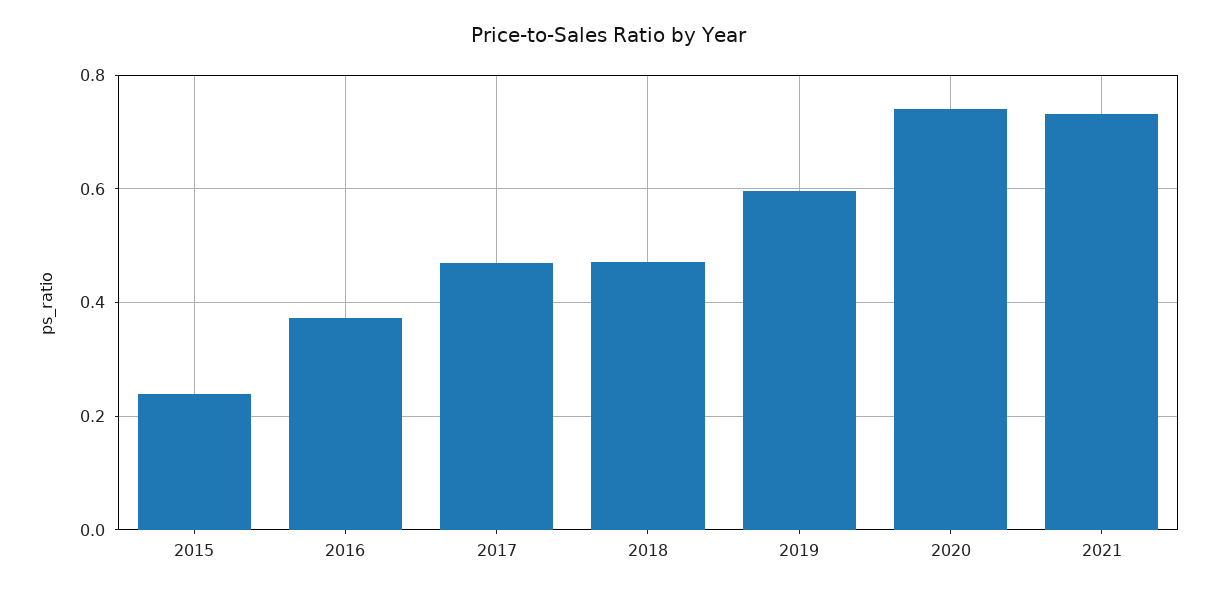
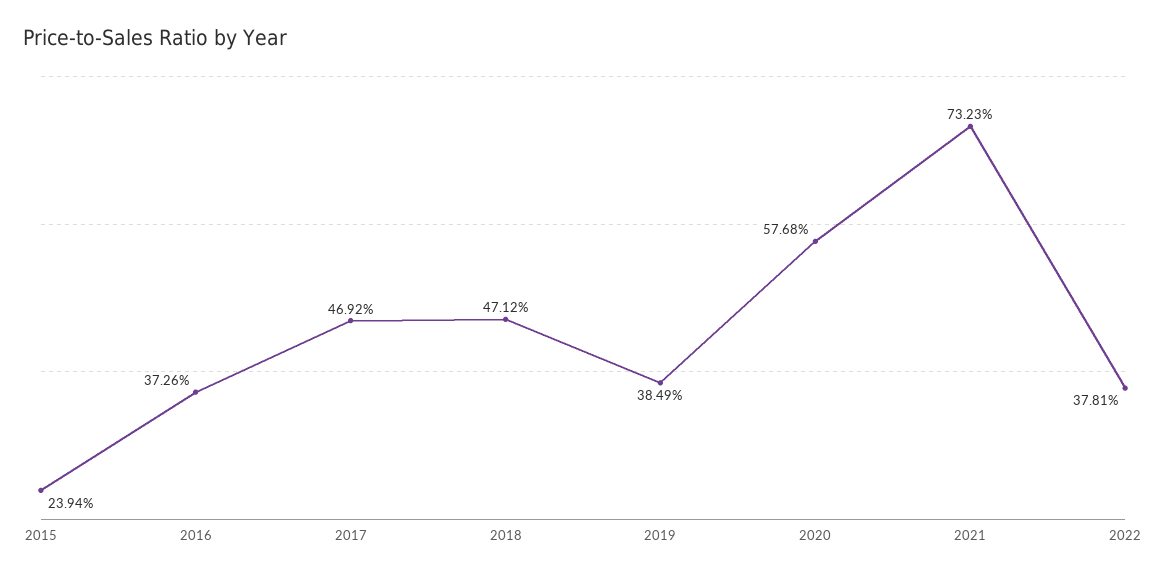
2019: 0.6 -> 0.3849
2020: 0.74 -> 0.5768
2022: none -> 0.3781

